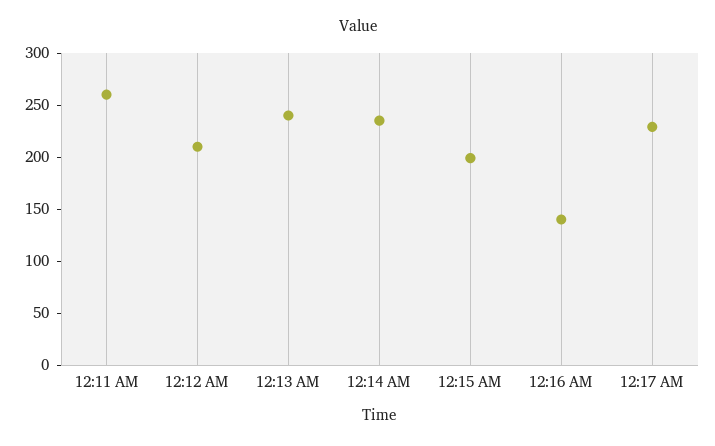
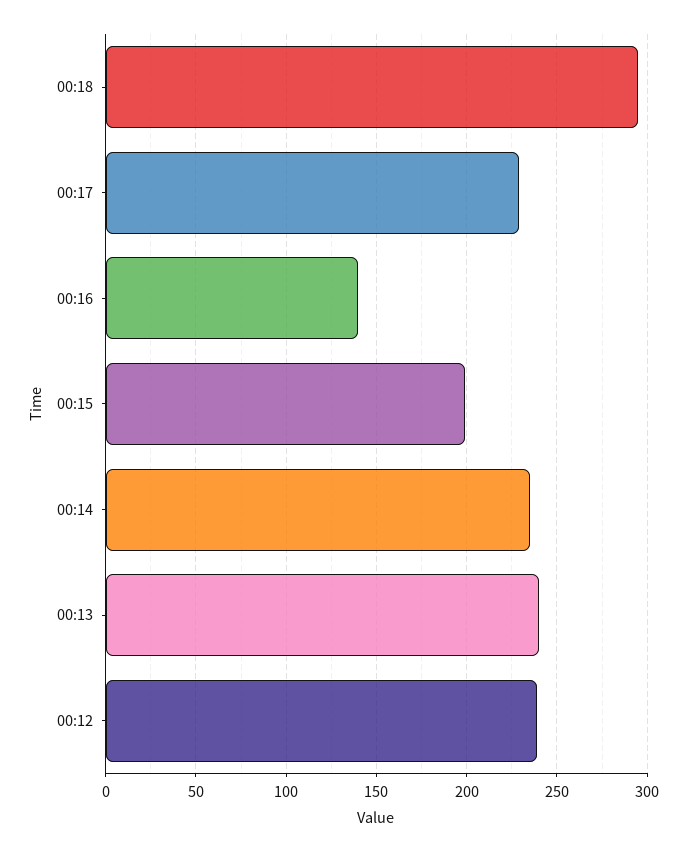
12:11 AM: 260 -> none
12:12 AM: 210 -> 240
00:18: none -> 295

